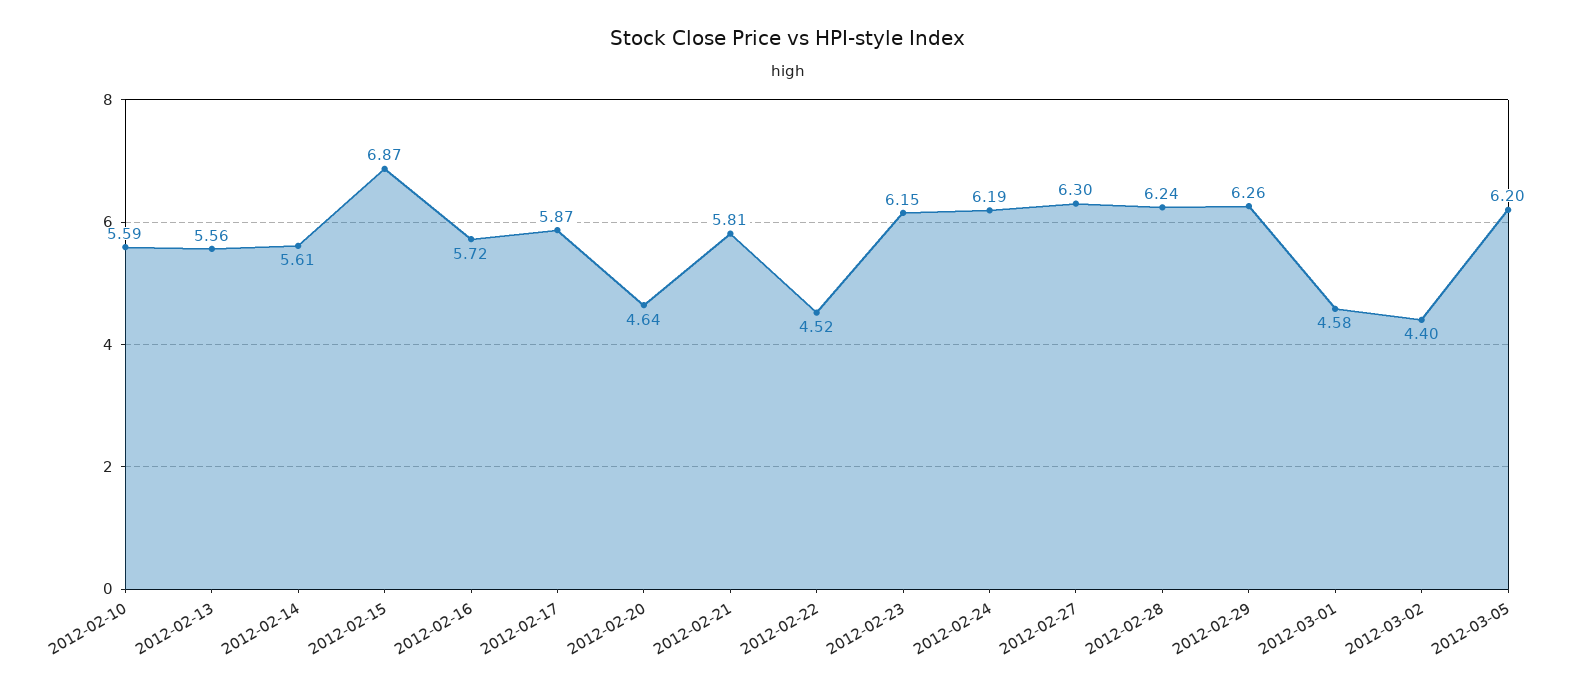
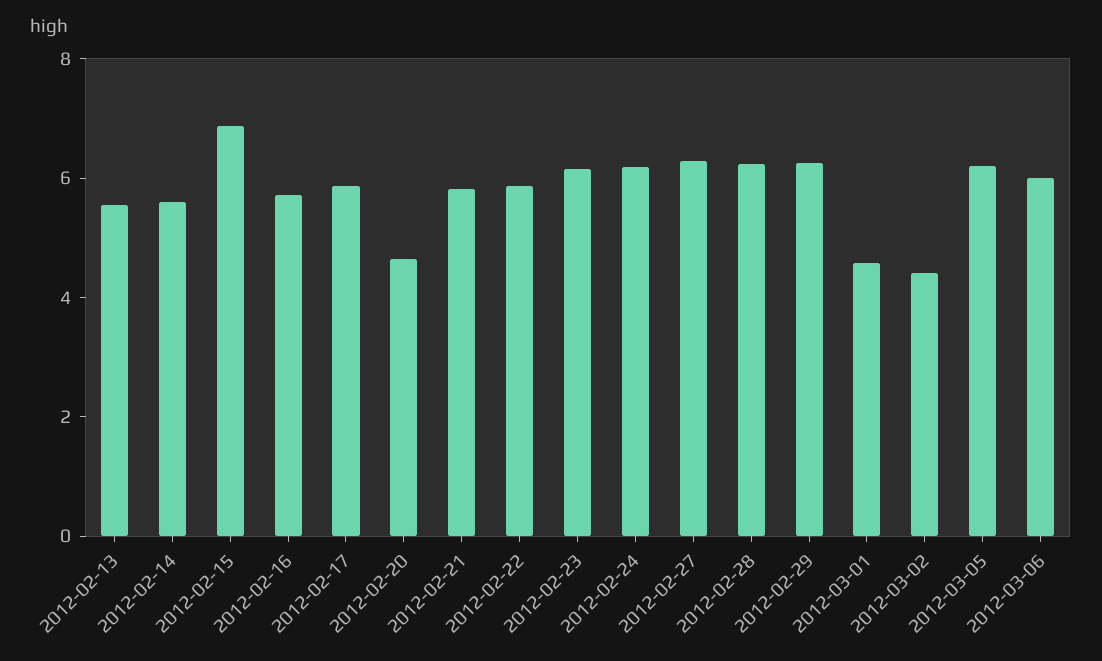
2012-02-10: 5.59 -> none
2012-02-22: 4.52 -> 6
2012-03-06: none -> 6

